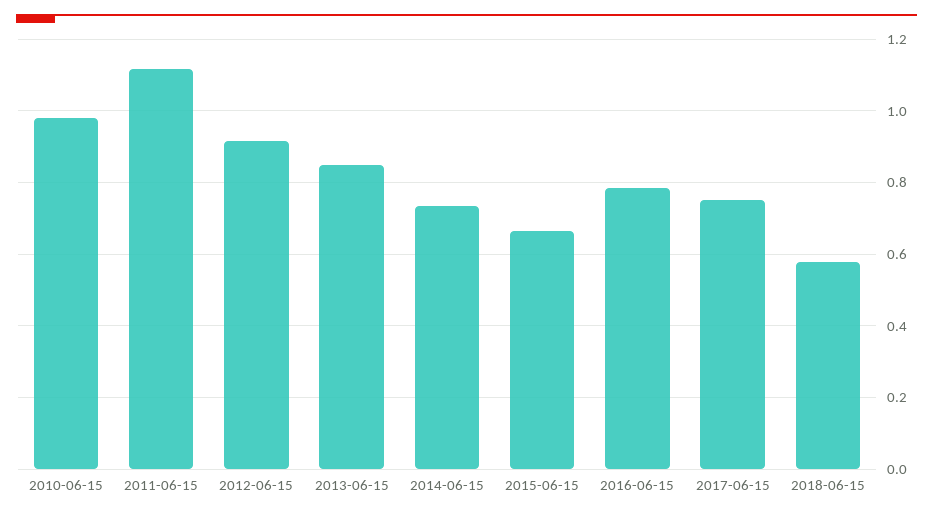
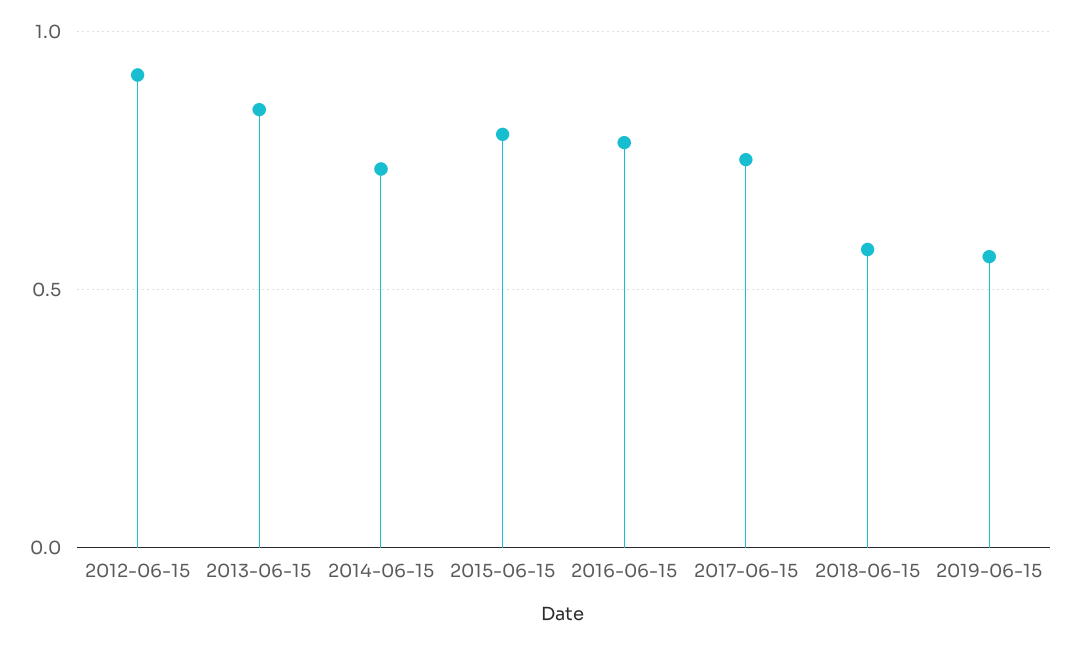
2010-06-15: 0.98 -> none
2011-06-15: 1.12 -> none
2015-06-15: 0.66 -> 0.8
2019-06-15: none -> 0.55

